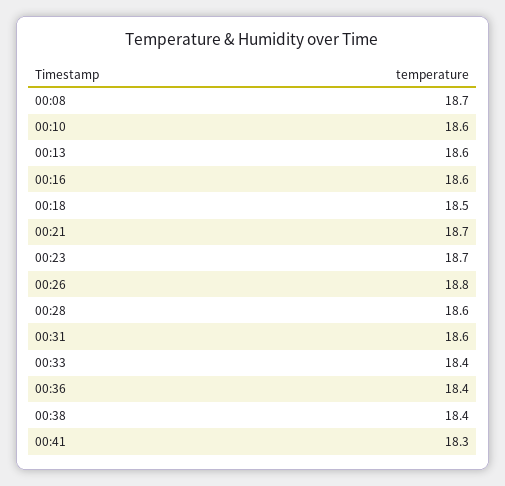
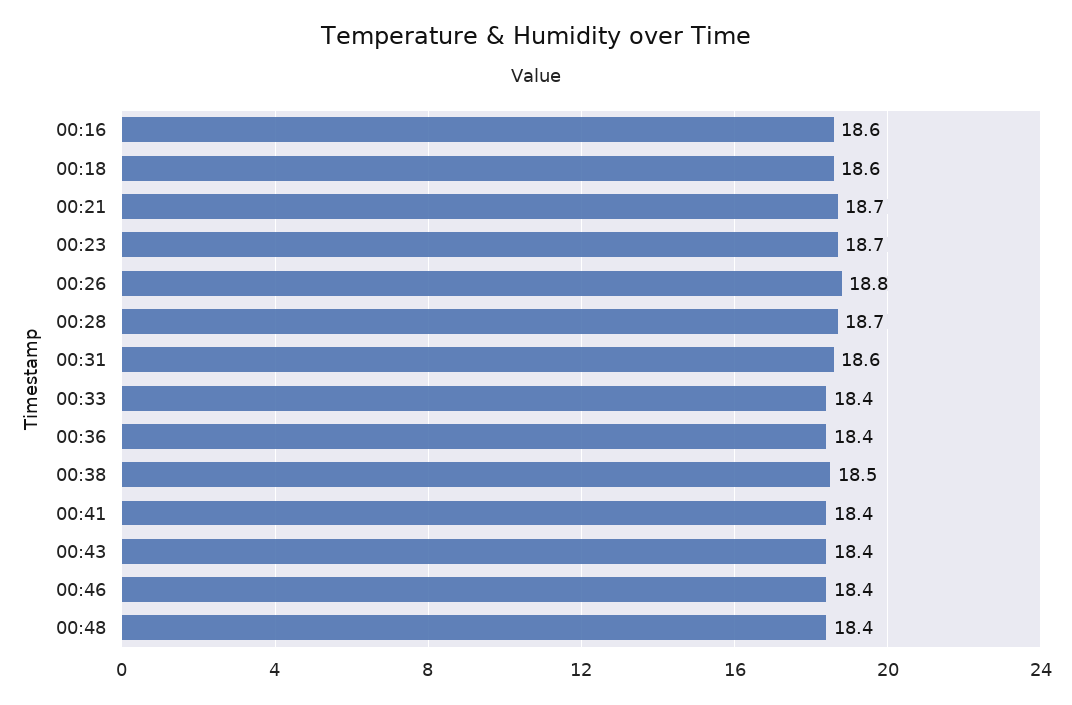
00:08: 18.7 -> none
00:10: 18.6 -> none
00:13: 18.6 -> none
00:18: 18.5 -> 18.6
00:28: 18.6 -> 18.7
00:38: 18.4 -> 18.5
00:41: 18.3 -> 18.4
00:43: none -> 18.4
00:46: none -> 18.4
00:48: none -> 18.4

